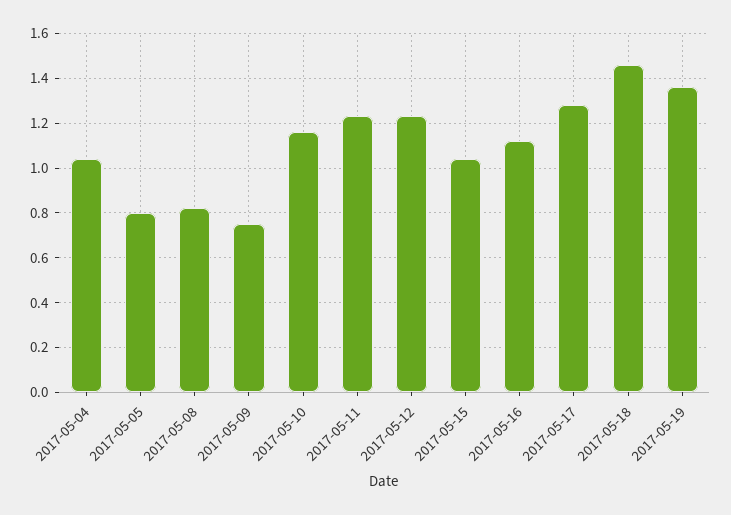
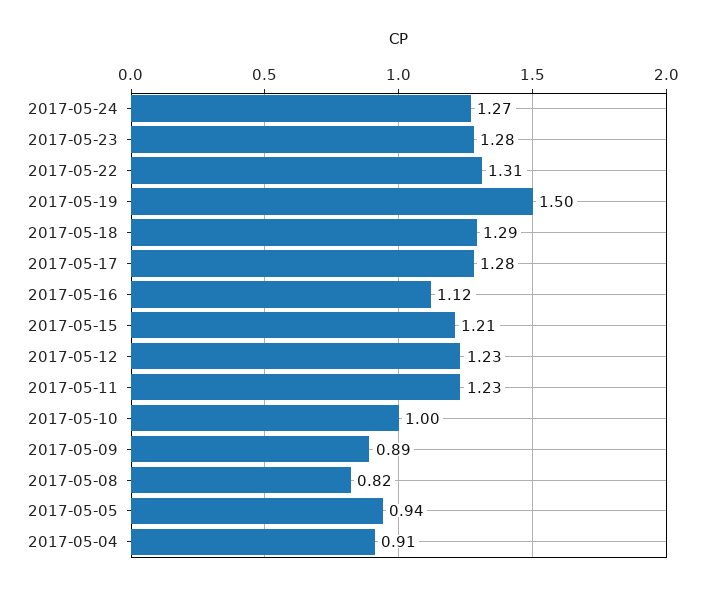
2017-05-04: 1.05 -> 0.91
2017-05-05: 0.8 -> 0.94
2017-05-09: 0.75 -> 0.89
2017-05-10: 1.15 -> 1
2017-05-15: 1.05 -> 1.21
2017-05-18: 1.45 -> 1.29
2017-05-19: 1.35 -> 1.5
2017-05-24: none -> 1.27
2017-05-23: none -> 1.28
2017-05-22: none -> 1.31

